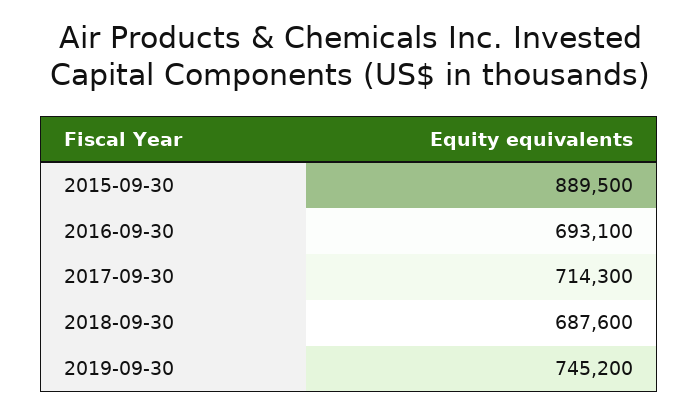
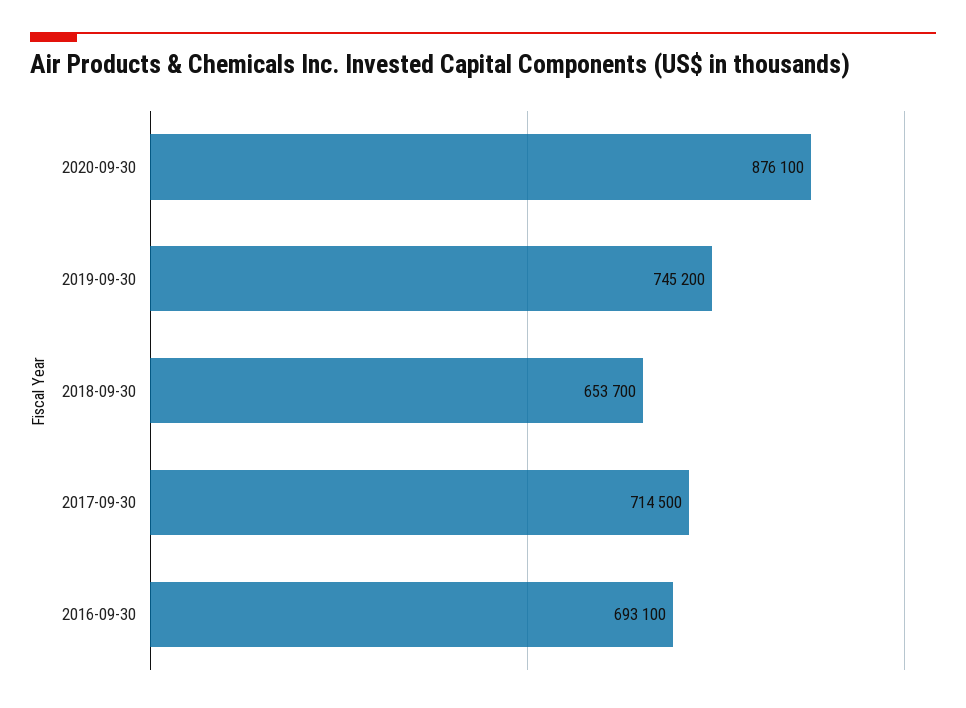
2015-09-30: 889500 -> none
2017-09-30: 714300 -> 714500
2018-09-30: 687600 -> 653700
2020-09-30: none -> 876100

